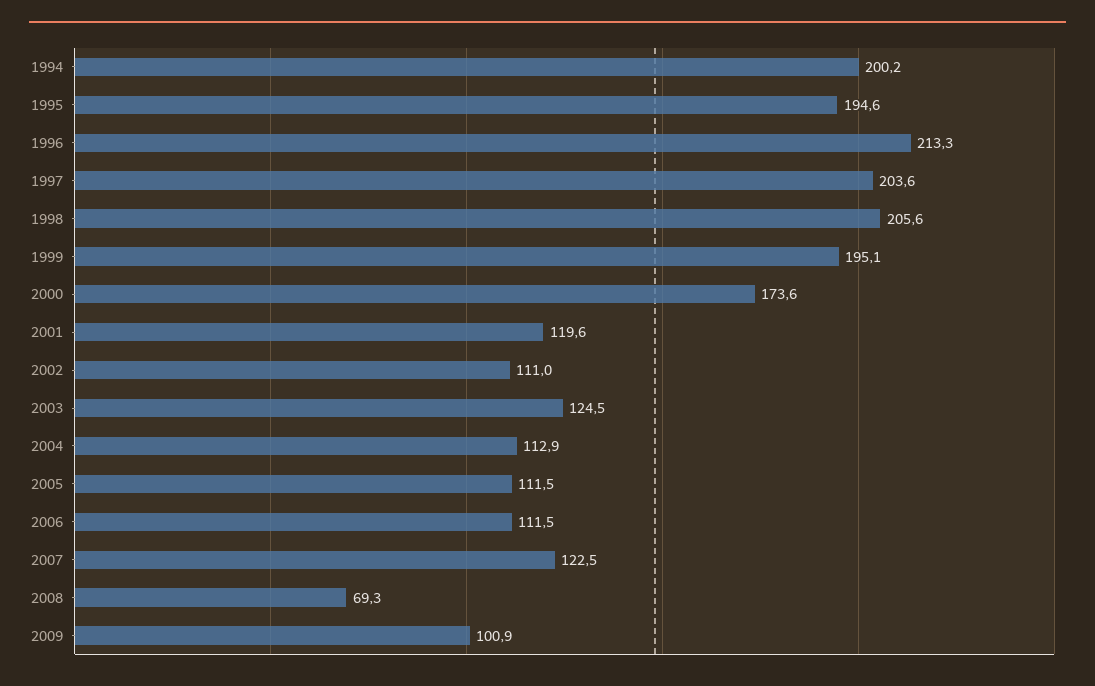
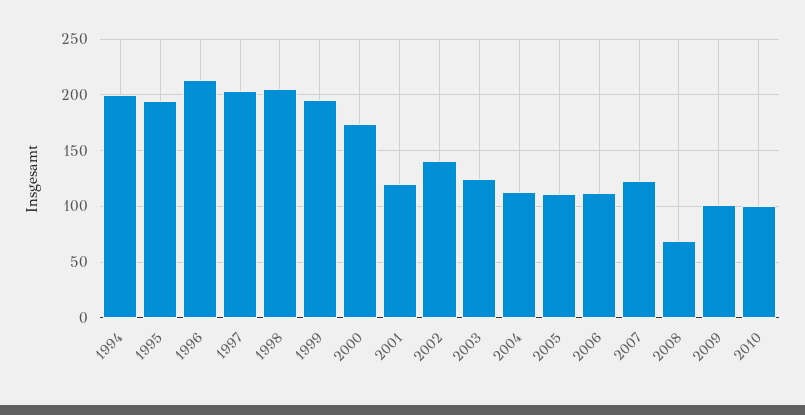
2002: 111 -> 140
2010: none -> 100

